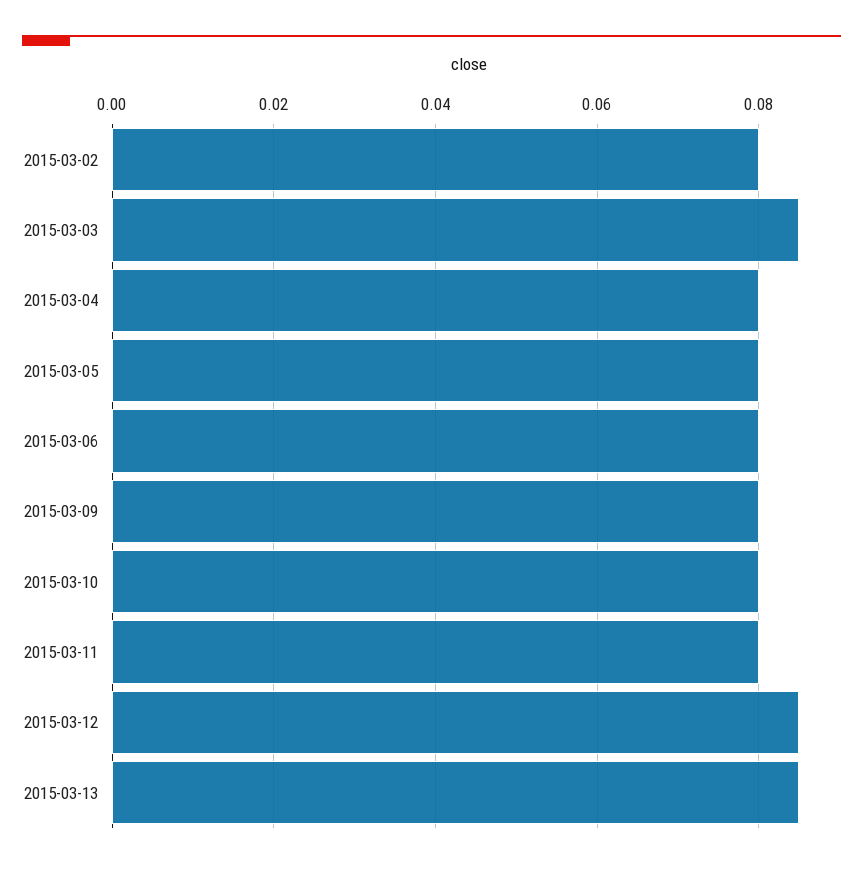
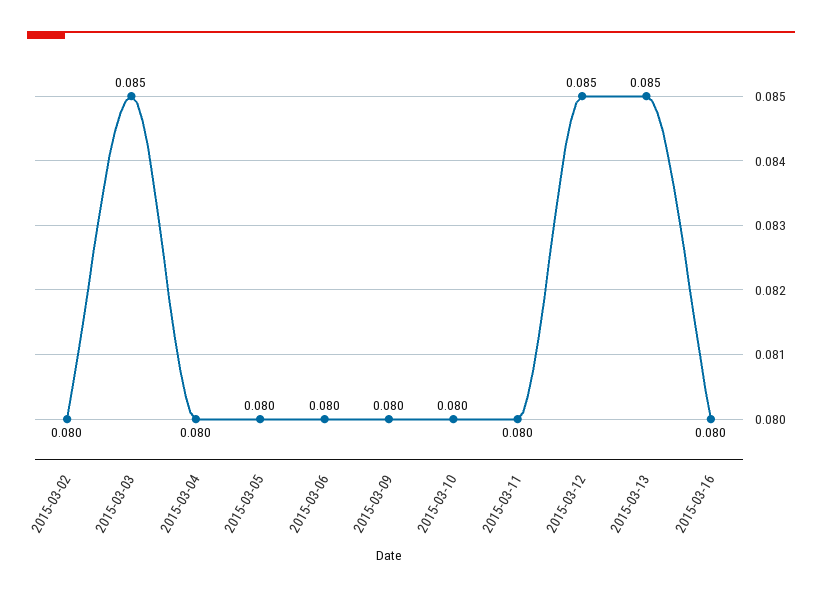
2015-03-16: none -> 0.08

